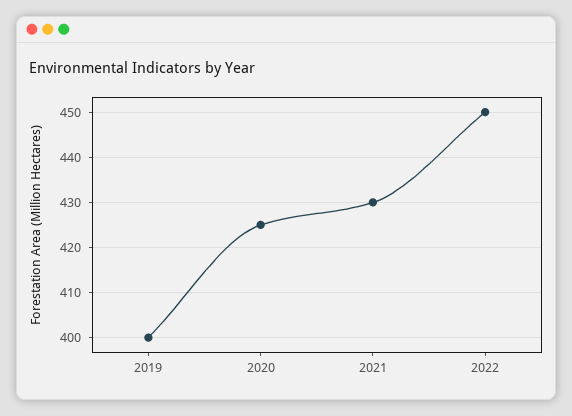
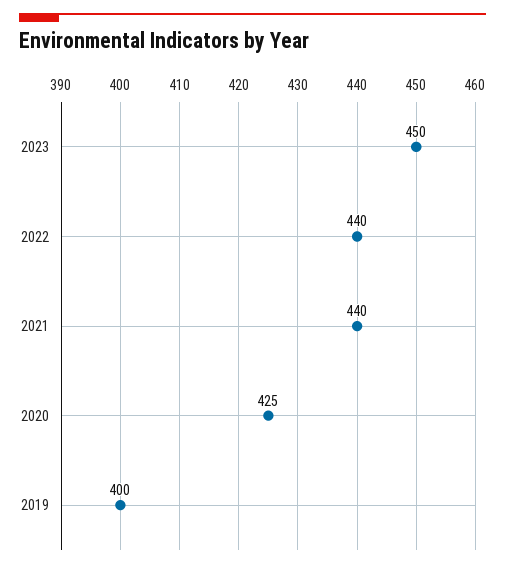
2021: 430 -> 440
2022: 450 -> 440
2023: none -> 450

